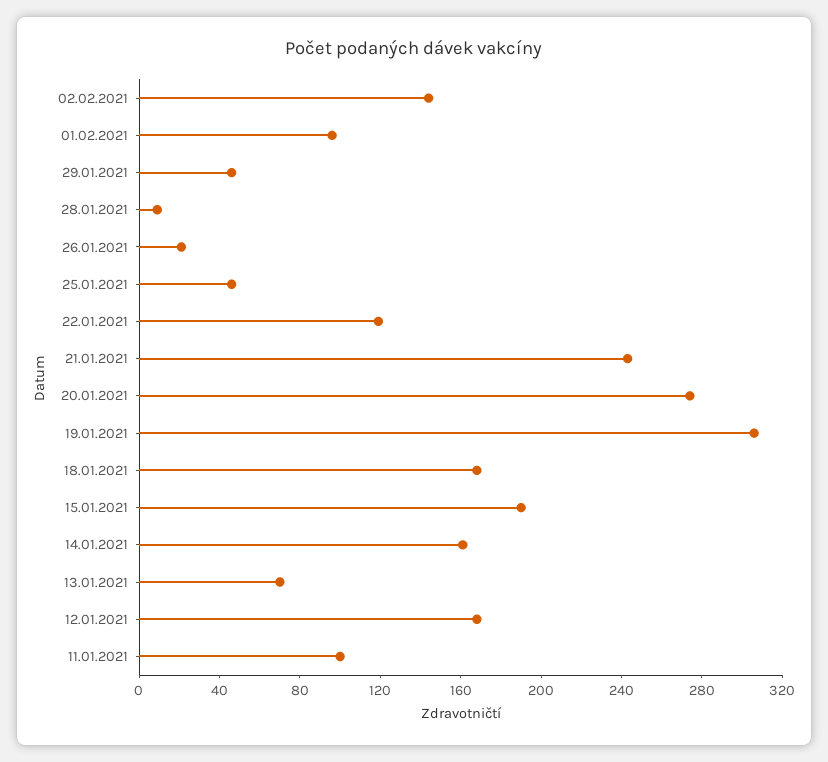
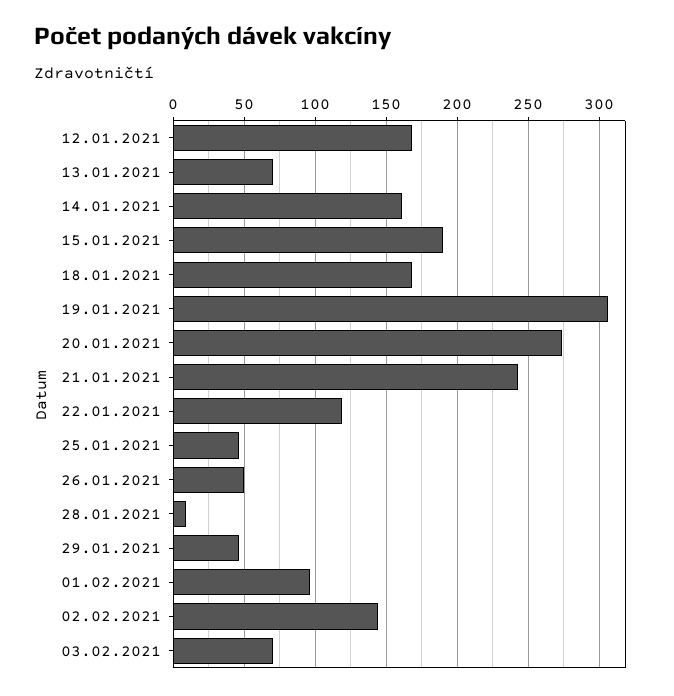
26.01.2021: 20 -> 50
11.01.2021: 100 -> none
03.02.2021: none -> 70

